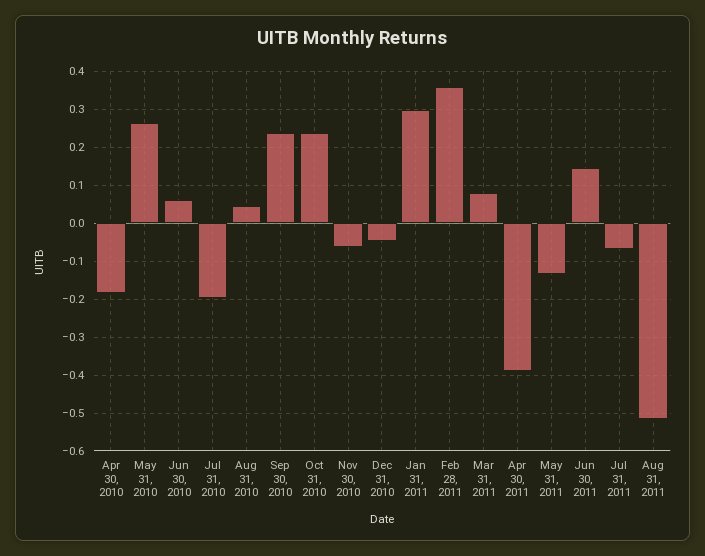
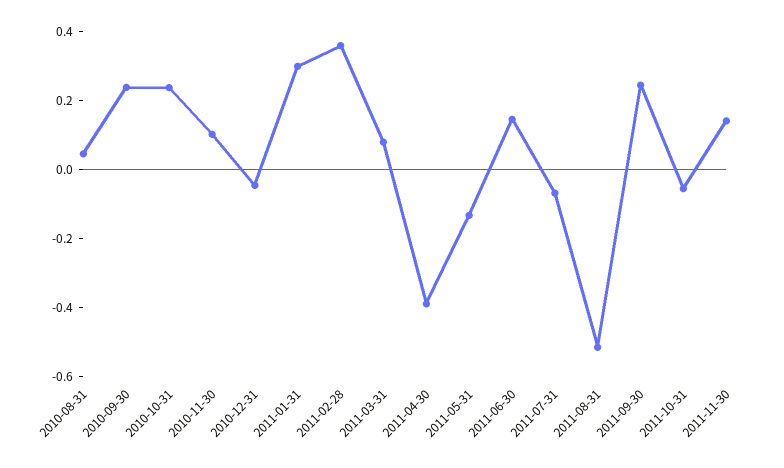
Apr 30, 2010: -0.18 -> none
May 31, 2010: 0.26 -> none
Jun 30, 2010: 0.06 -> none
Jul 31, 2010: -0.2 -> none
Nov 30, 2010: -0.06 -> 0.1
2011-09-30: none -> 0.25
2011-10-31: none -> -0.05
2011-11-30: none -> 0.15

